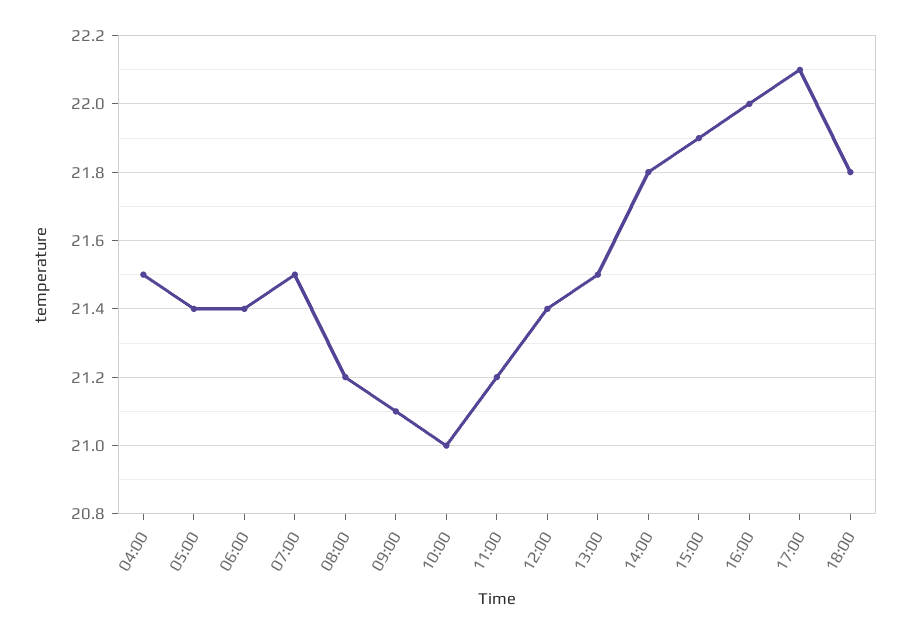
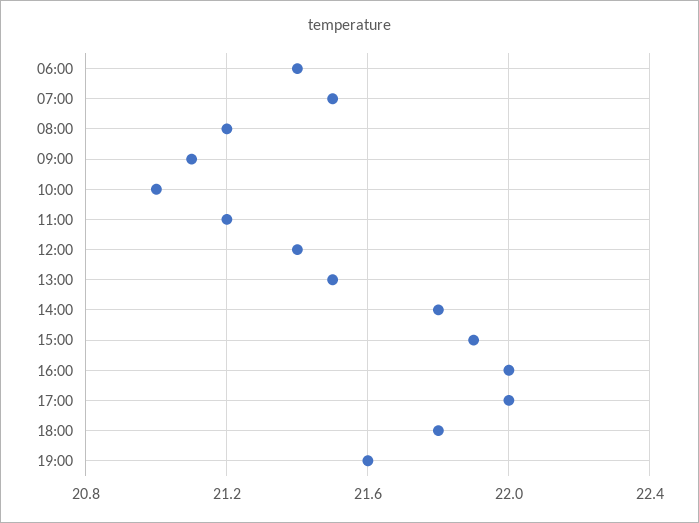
04:00: 21.5 -> none
05:00: 21.4 -> none
17:00: 22.1 -> 22
19:00: none -> 21.6

